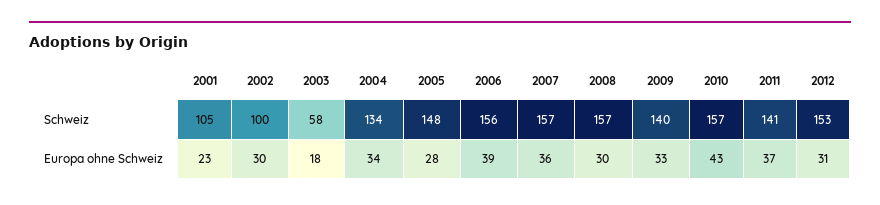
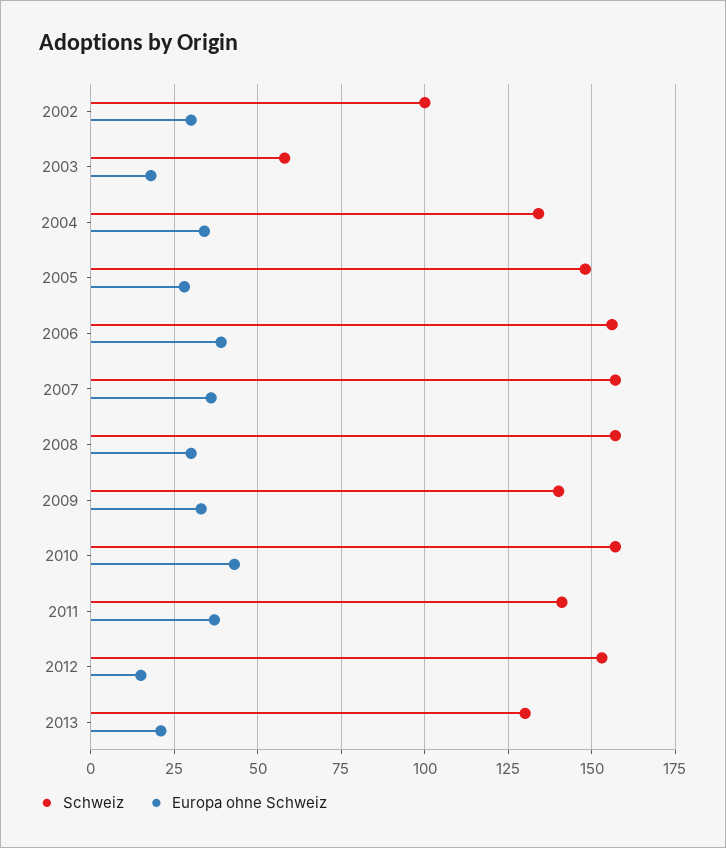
Schweiz, 2001: 105 -> none
Europa ohne Schweiz, 2001: 23 -> none
Europa ohne Schweiz, 2012: 31 -> 15
Schweiz, 2013: none -> 130
Europa ohne Schweiz, 2013: none -> 20

